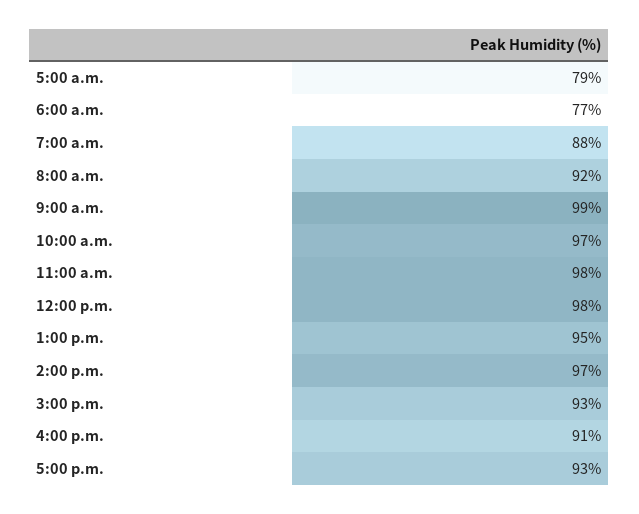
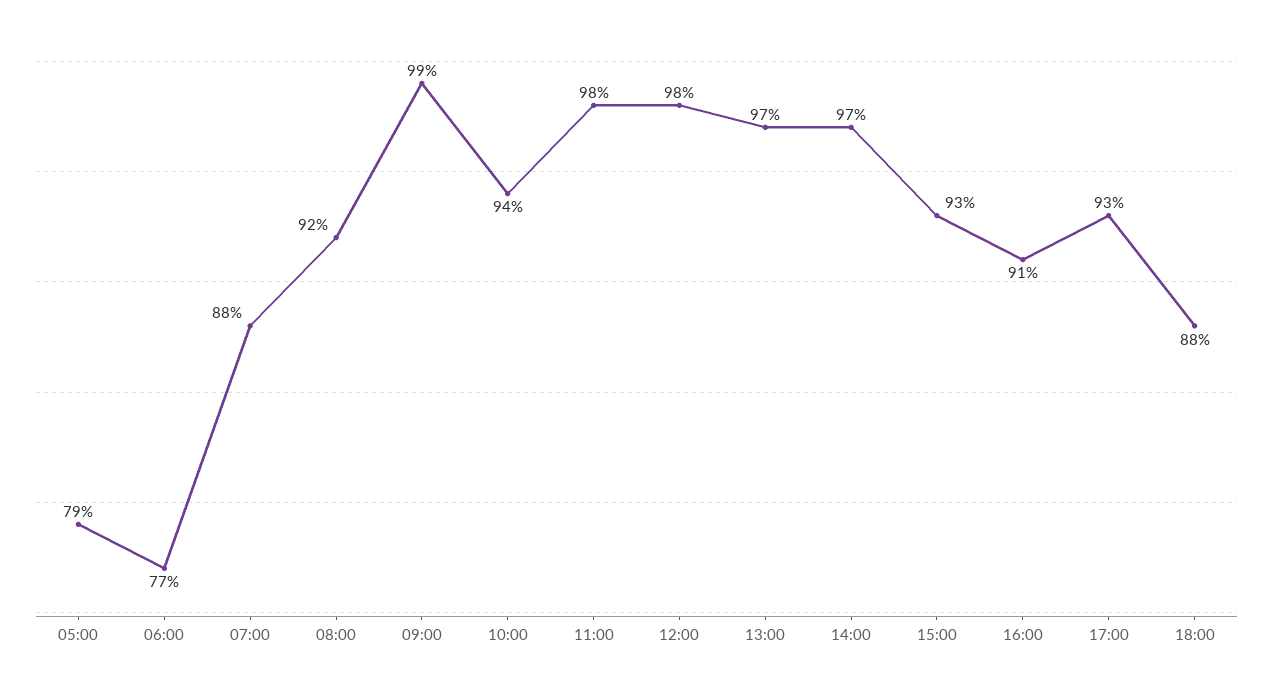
10:00 a.m.: 97 -> 94
1:00 p.m.: 95 -> 97
18:00: none -> 88

